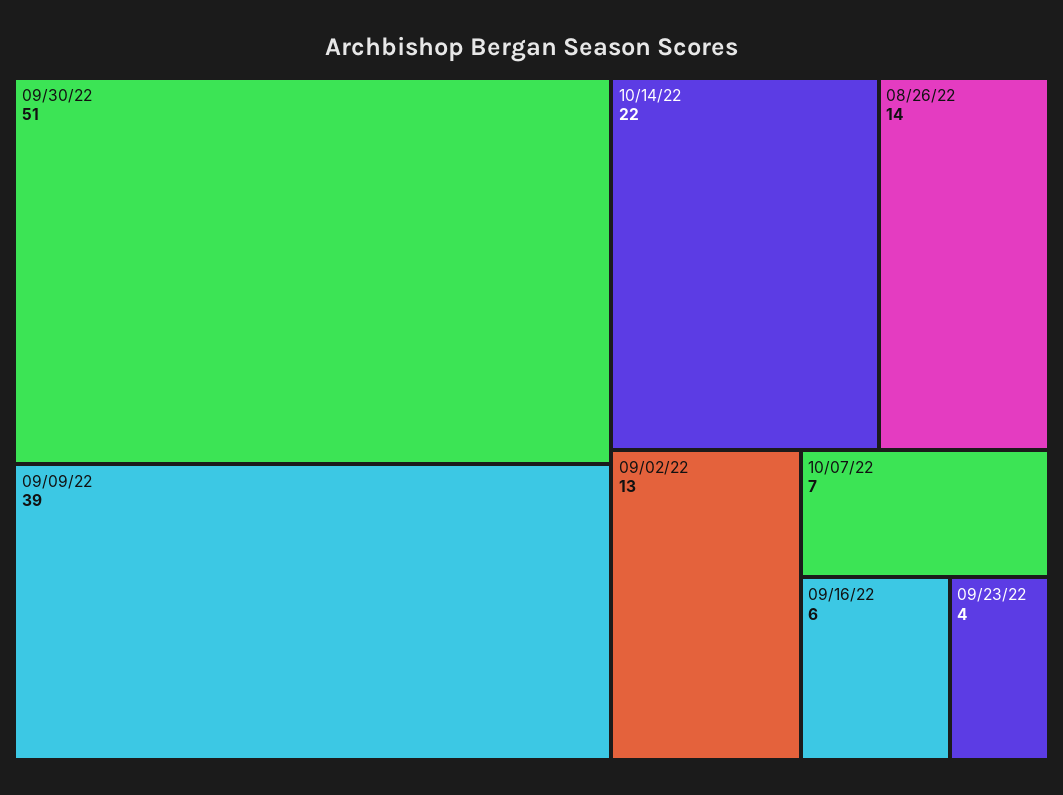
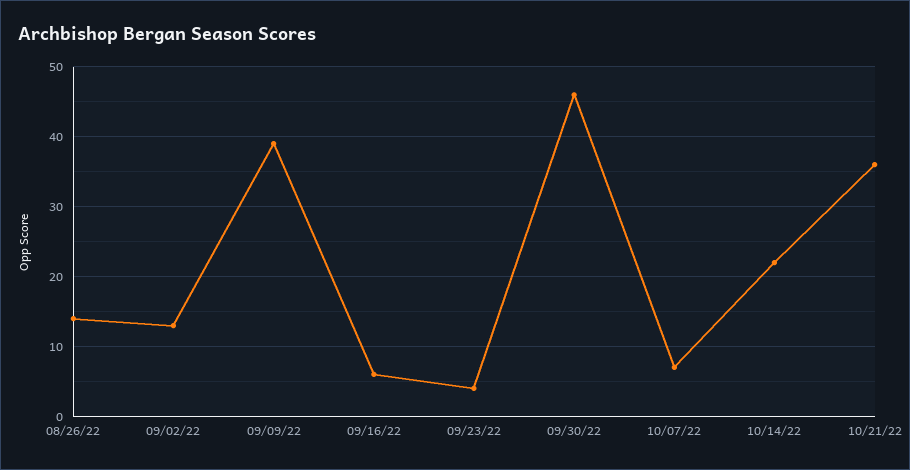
09/30/22: 51 -> 46
10/21/22: none -> 36

